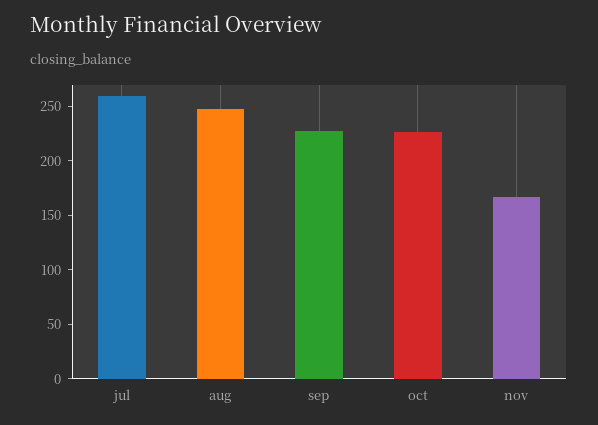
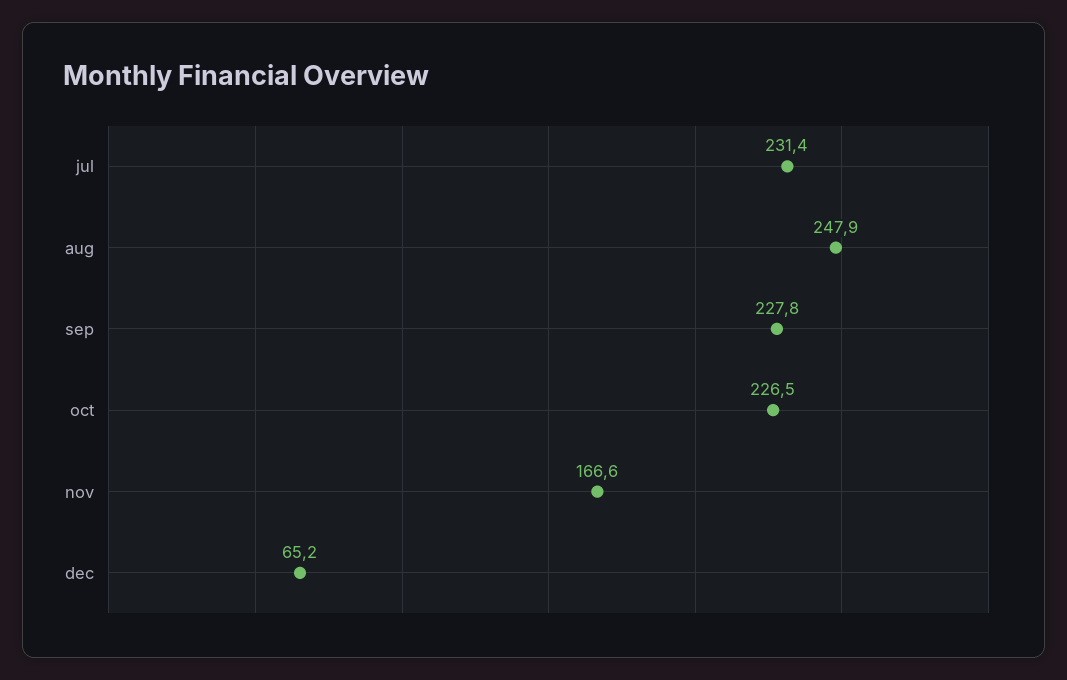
jul: 260 -> 231.4
dec: none -> 65.2

